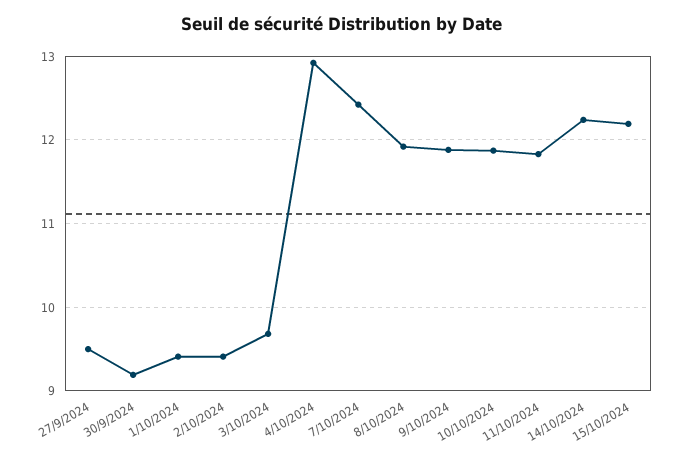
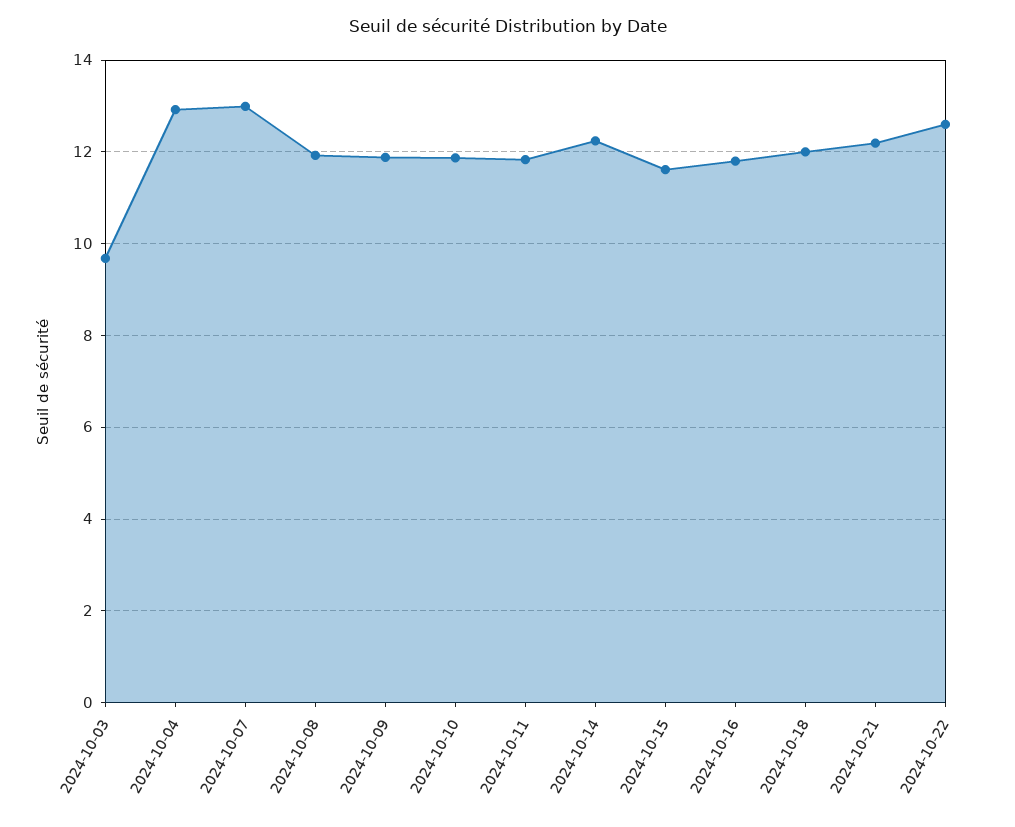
27/9/2024: 9.5 -> none
30/9/2024: 9.2 -> none
1/10/2024: 9.4 -> none
2/10/2024: 9.4 -> none
7/10/2024: 12.4 -> 13
15/10/2024: 12.2 -> 11.6
2024-10-16: none -> 11.8
2024-10-18: none -> 12
2024-10-21: none -> 12.2
2024-10-22: none -> 12.6

